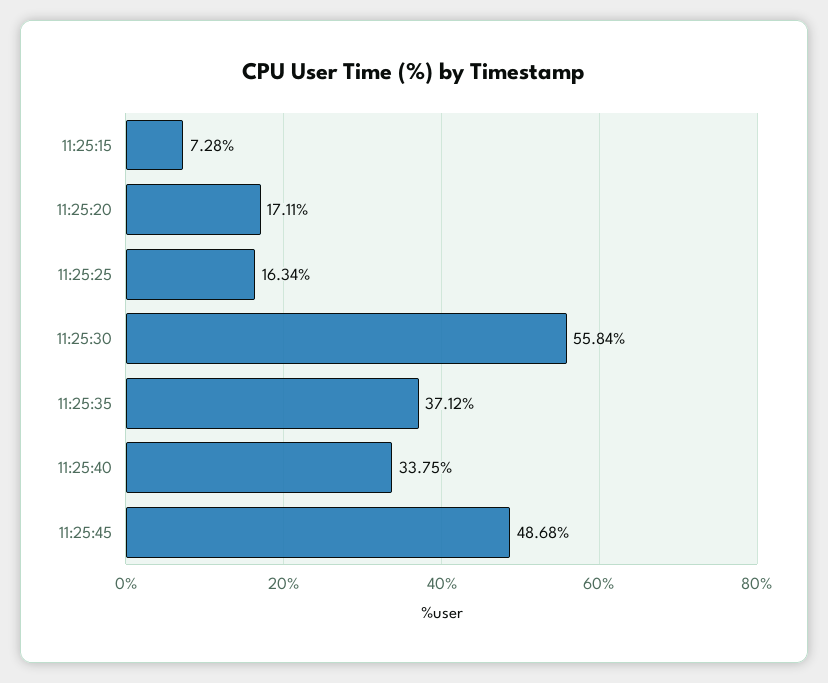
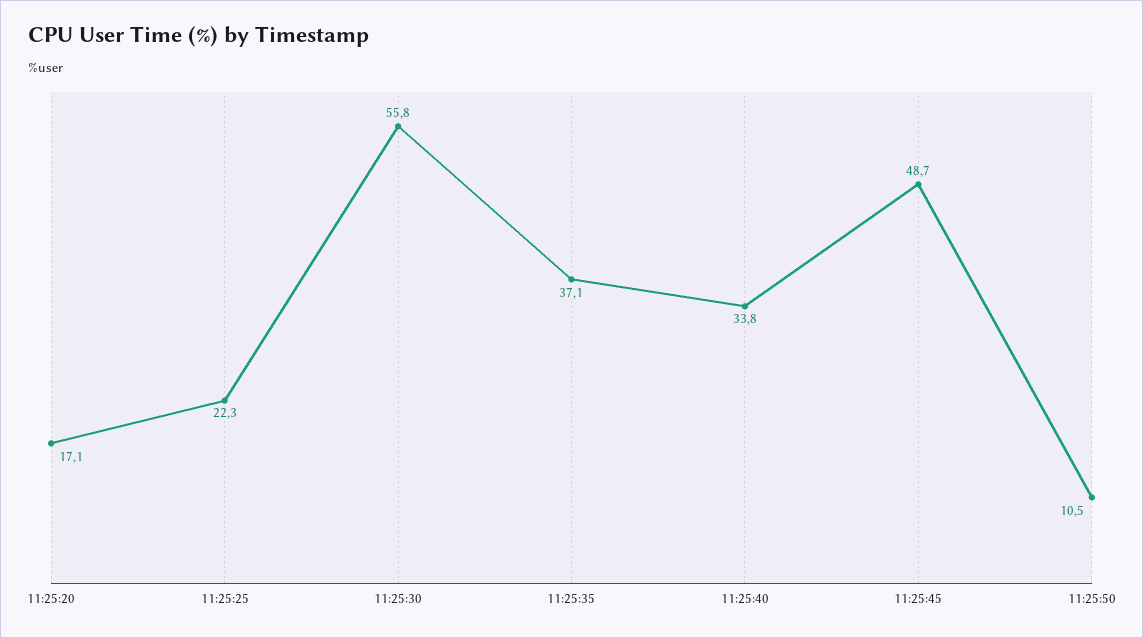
11:25:15: 7.28 -> none
11:25:25: 16.34 -> 22.3
11:25:50: none -> 10.5

